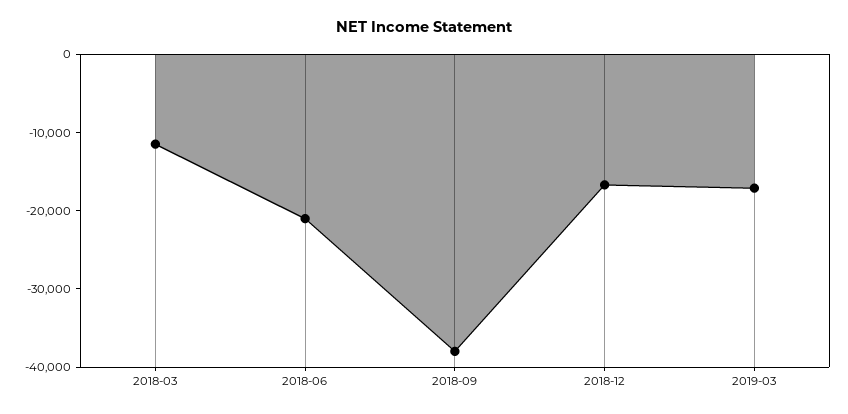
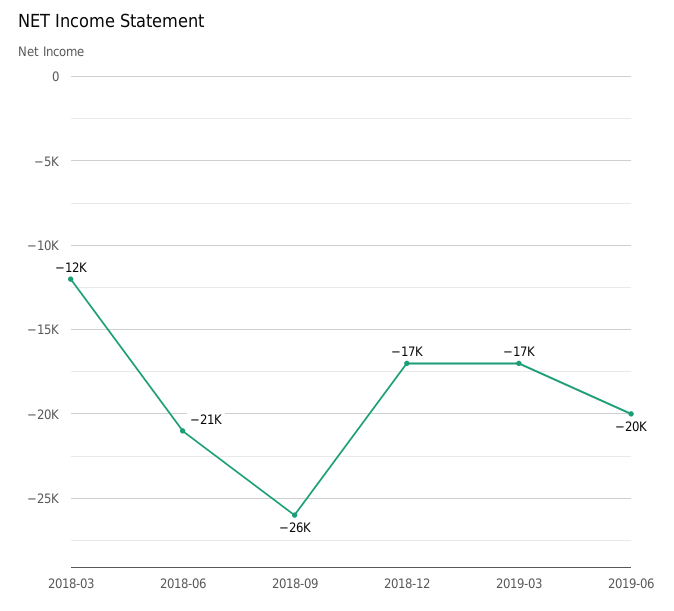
2018-09: -38000 -> -26000
2019-06: none -> -20000

